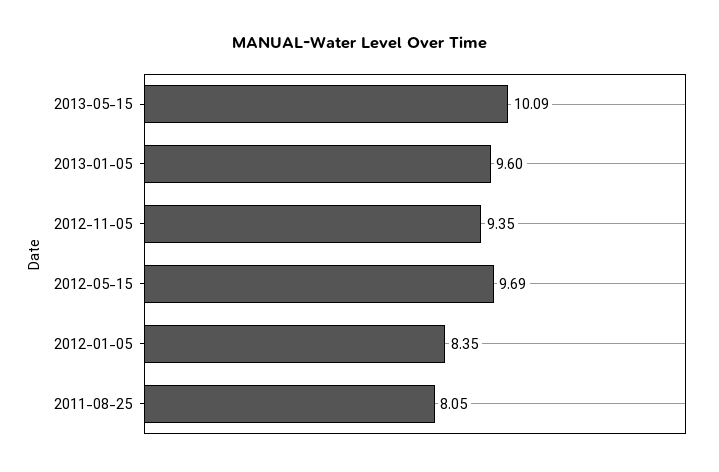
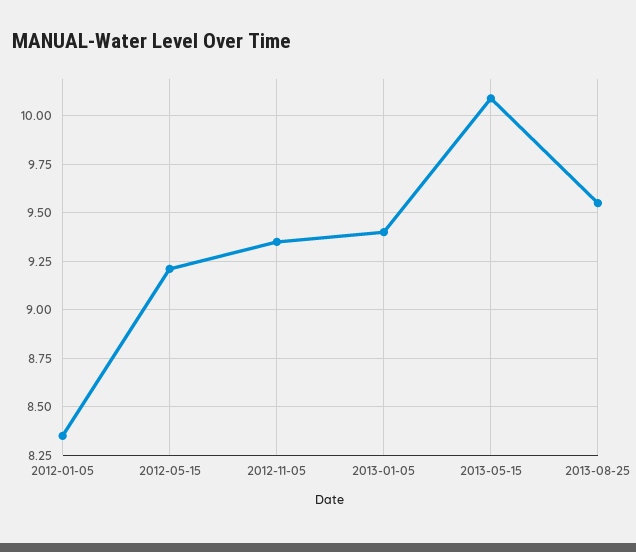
2013-01-05: 9.6 -> 9.4
2012-05-15: 9.69 -> 9.2
2011-08-25: 8.05 -> none
2013-08-25: none -> 9.55

